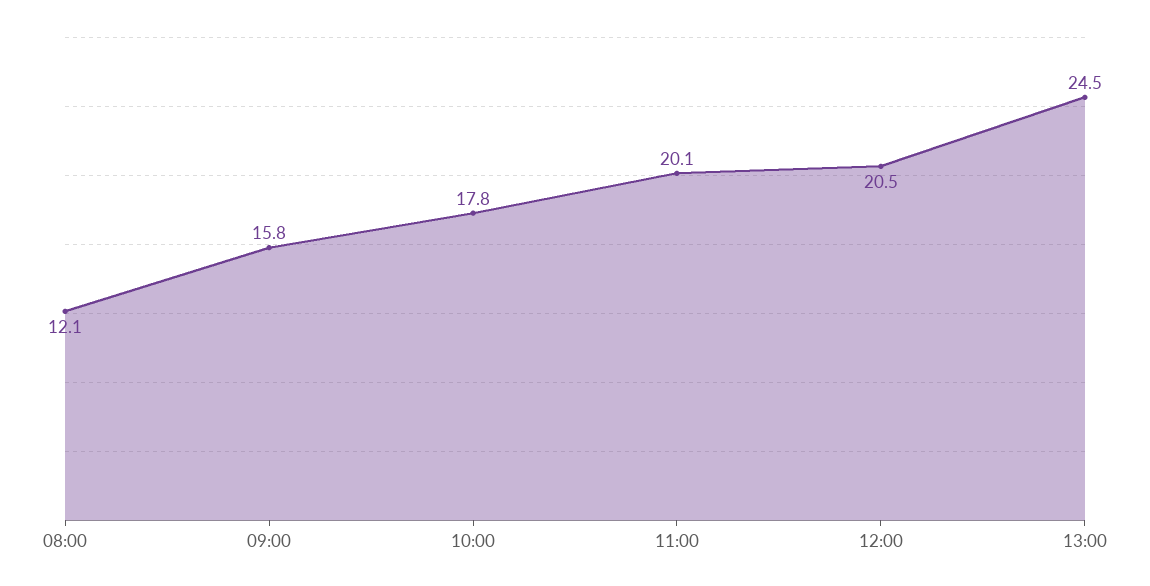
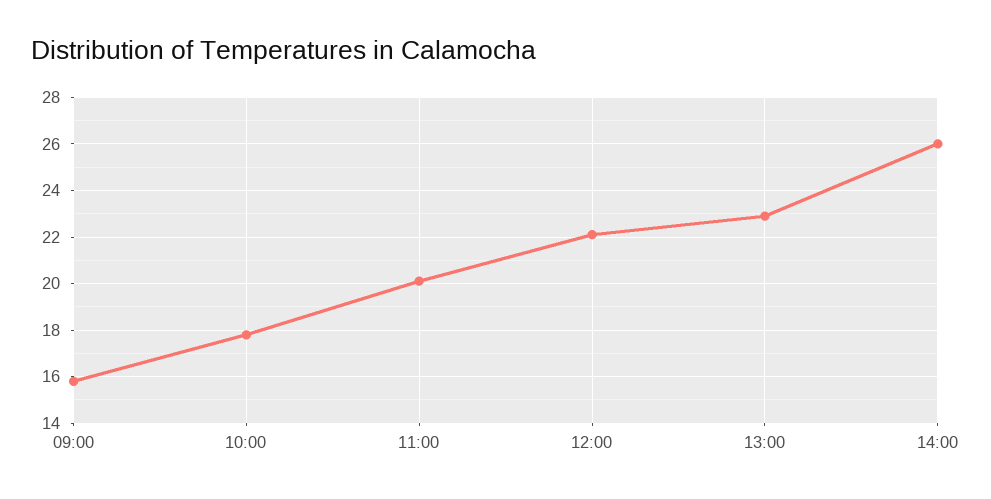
08:00: 12.1 -> none
12:00: 20.5 -> 22
13:00: 24.5 -> 23
14:00: none -> 26

